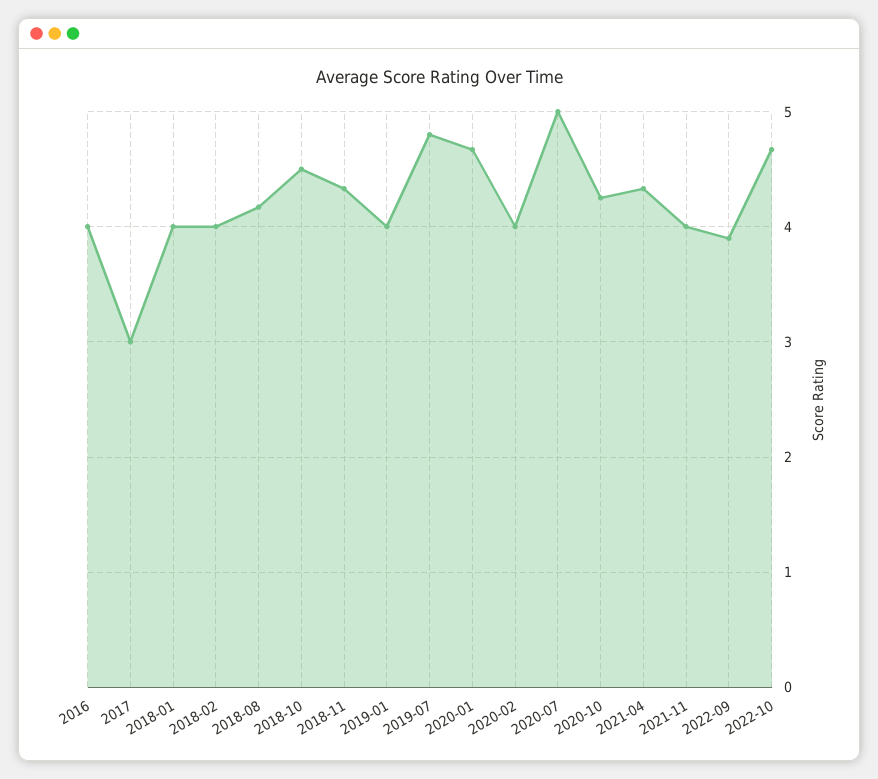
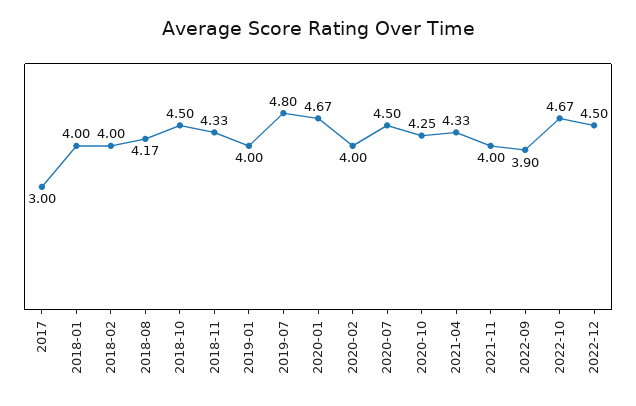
2016: 4 -> none
2020-07: 5 -> 4.5
2022-12: none -> 4.5

